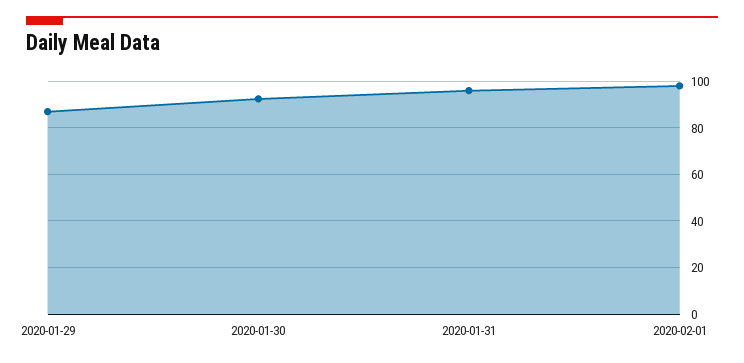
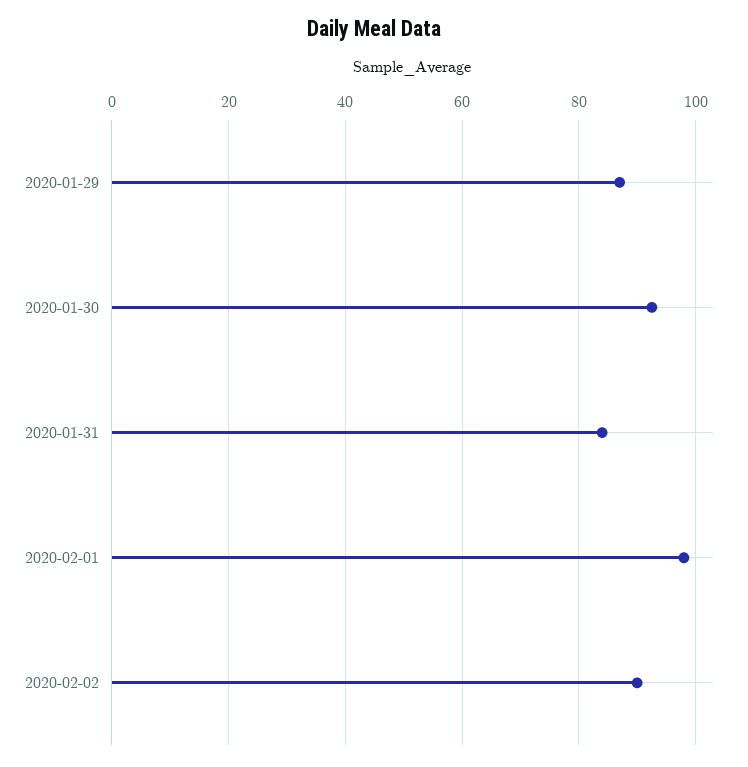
2020-01-31: 95 -> 84
2020-02-02: none -> 90

